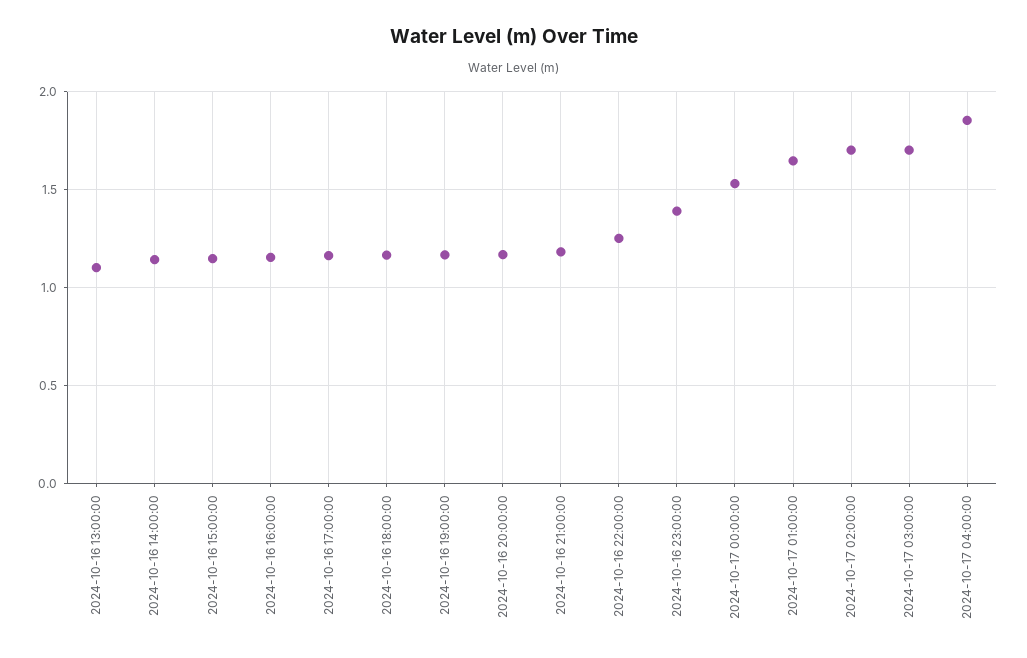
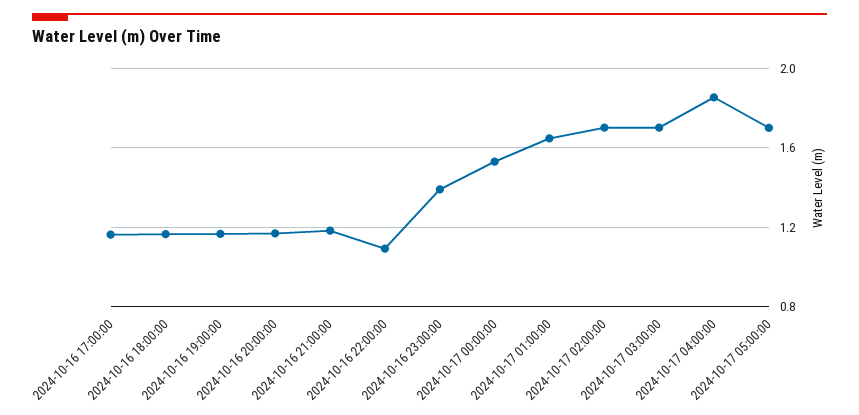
2024-10-16 13:00:00: 1.1 -> none
2024-10-16 14:00:00: 1.15 -> none
2024-10-16 15:00:00: 1.15 -> none
2024-10-16 16:00:00: 1.15 -> none
2024-10-16 22:00:00: 1.25 -> 1.1
2024-10-17 05:00:00: none -> 1.7

